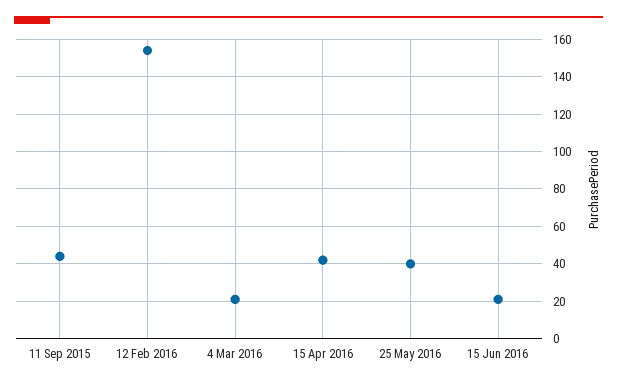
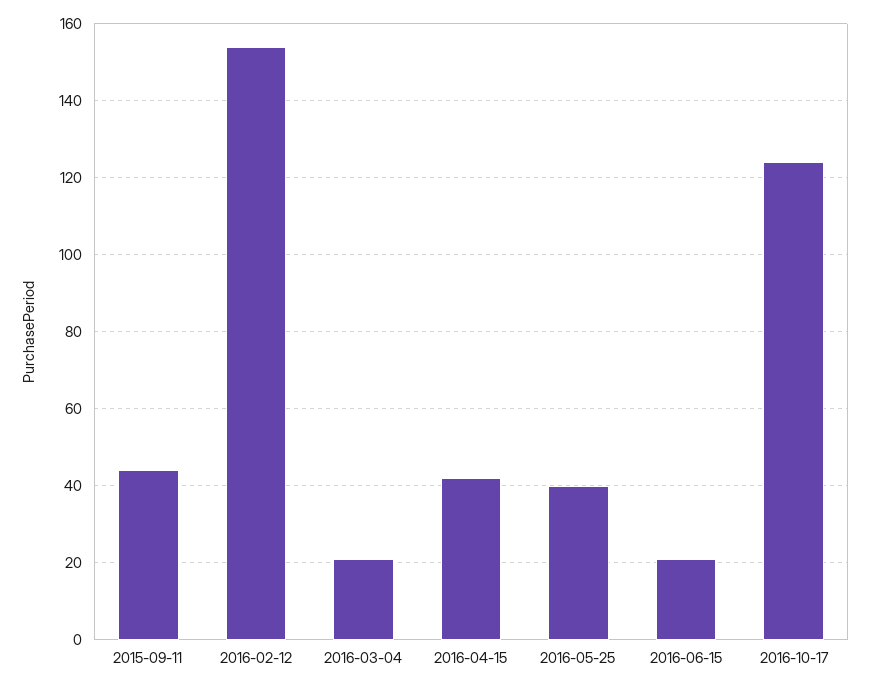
2016-10-17: none -> 125

